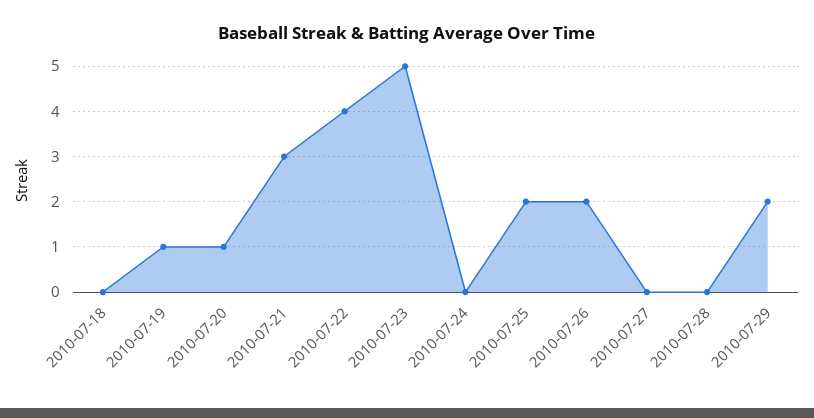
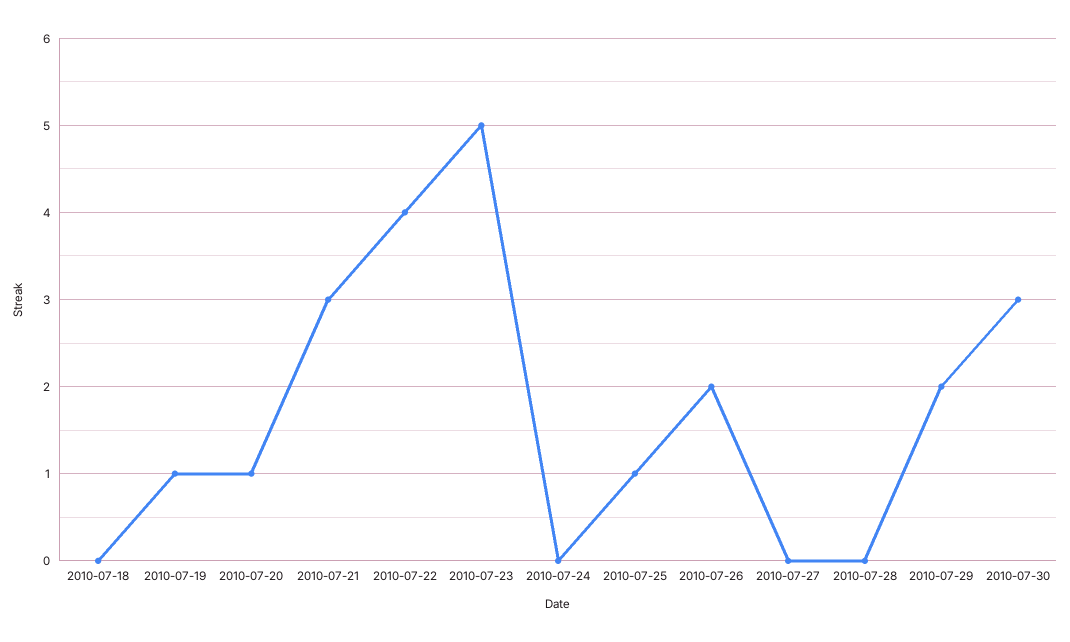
2010-07-25: 2 -> 1
2010-07-30: none -> 3

